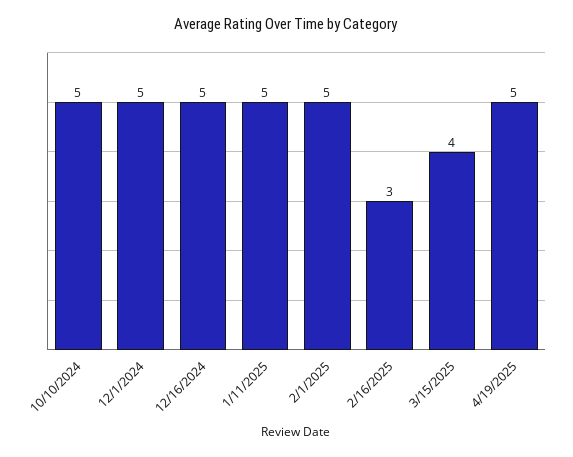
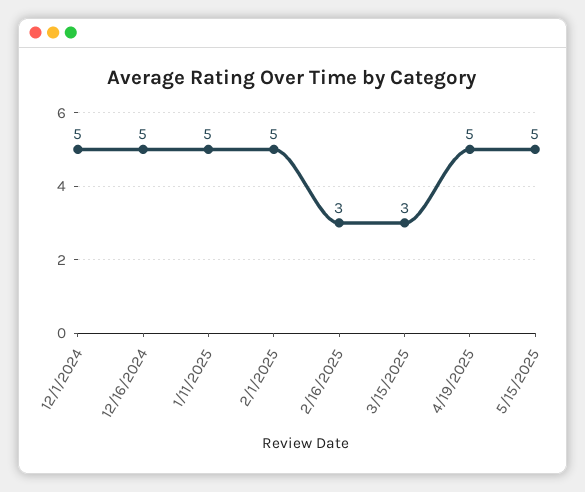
10/10/2024: 5 -> none
3/15/2025: 4 -> 3
5/15/2025: none -> 5

